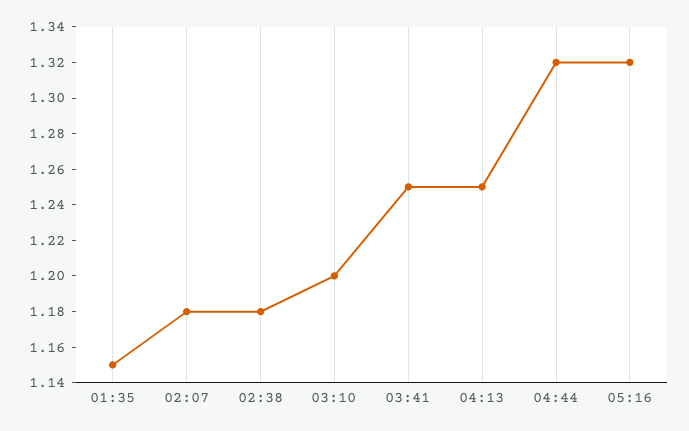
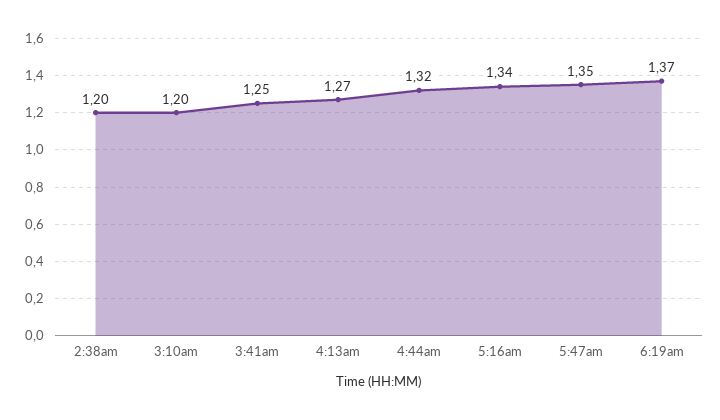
01:35: 1.15 -> none
02:07: 1.18 -> none
02:38: 1.18 -> 1.2
04:13: 1.25 -> 1.27
05:16: 1.32 -> 1.34
5:47am: none -> 1.35
6:19am: none -> 1.37

